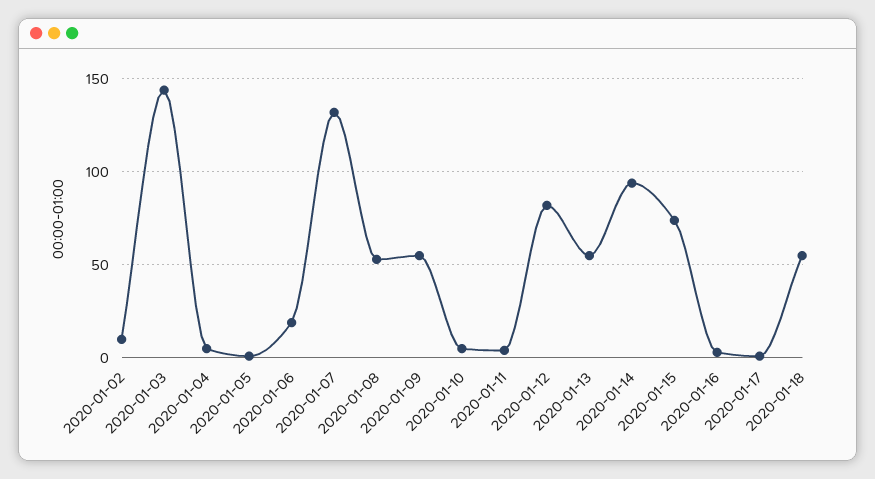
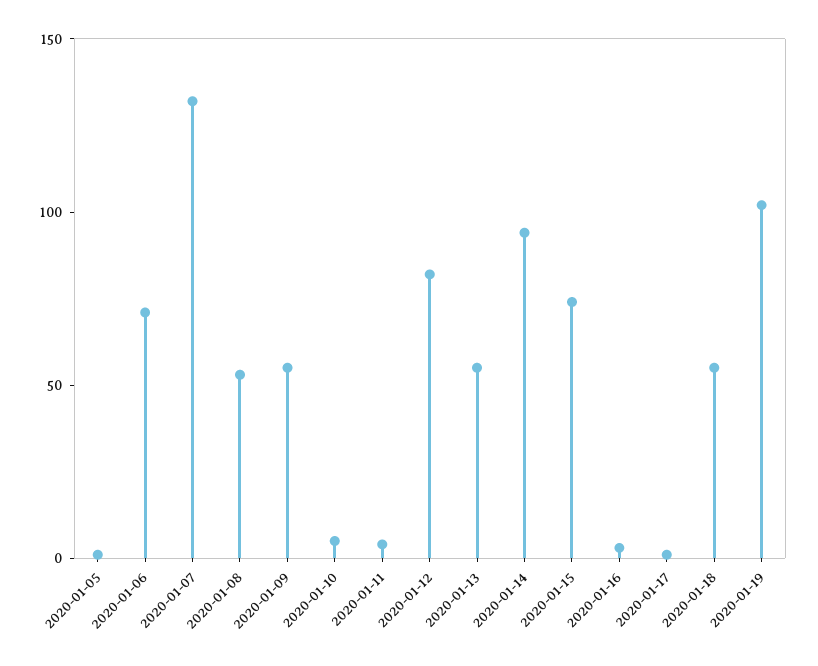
2020-01-02: 10 -> none
2020-01-03: 145 -> none
2020-01-04: 5 -> none
2020-01-06: 20 -> 70
2020-01-19: none -> 100

